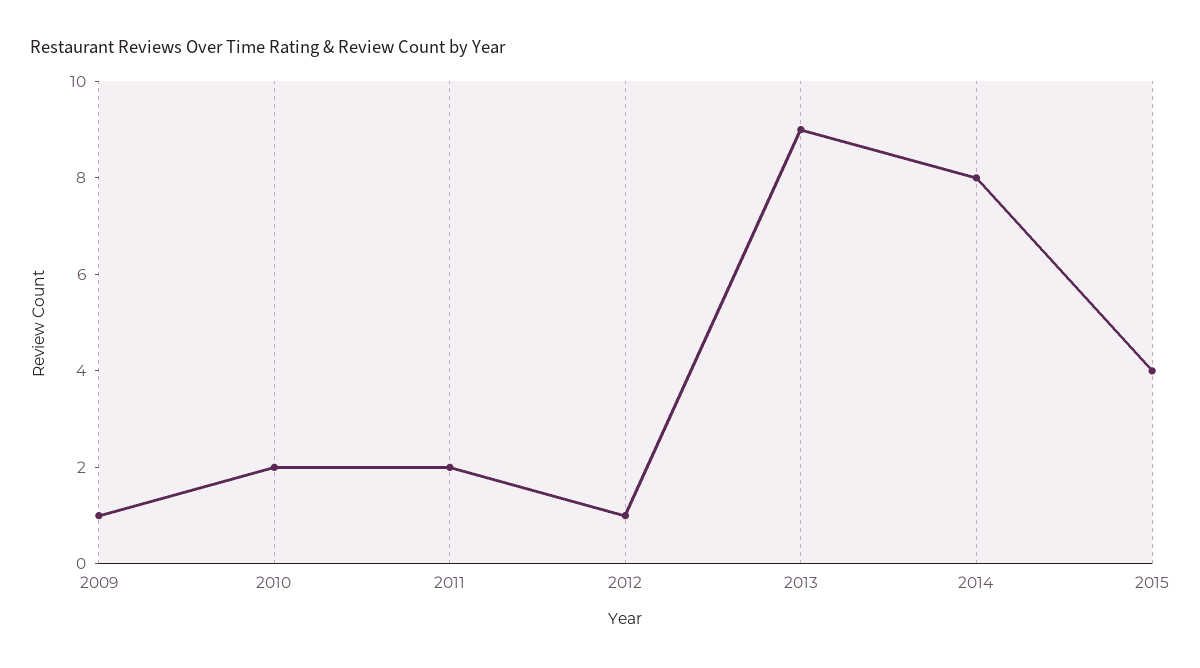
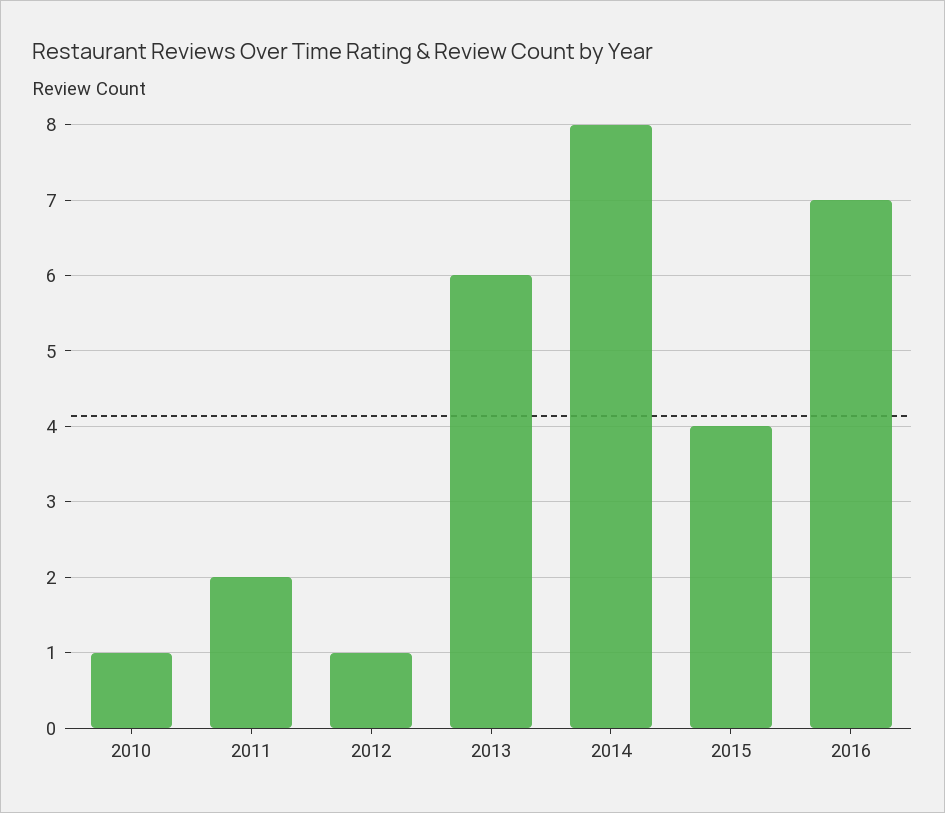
2009: 1 -> none
2010: 2 -> 1
2013: 9 -> 6
2016: none -> 7

